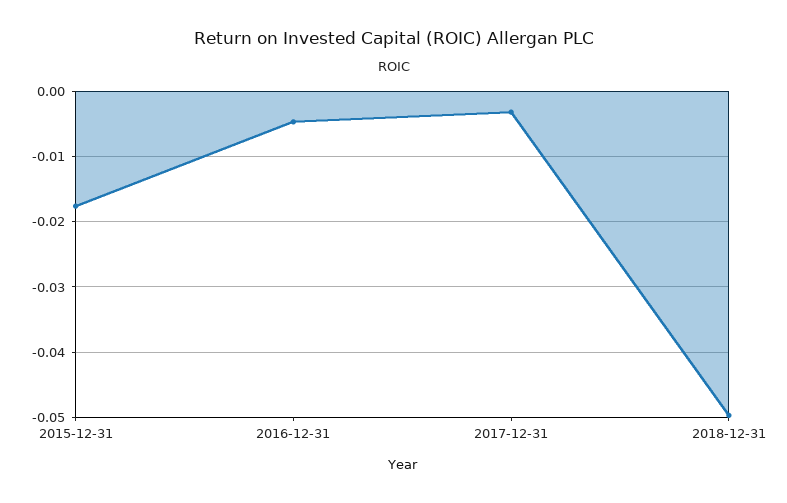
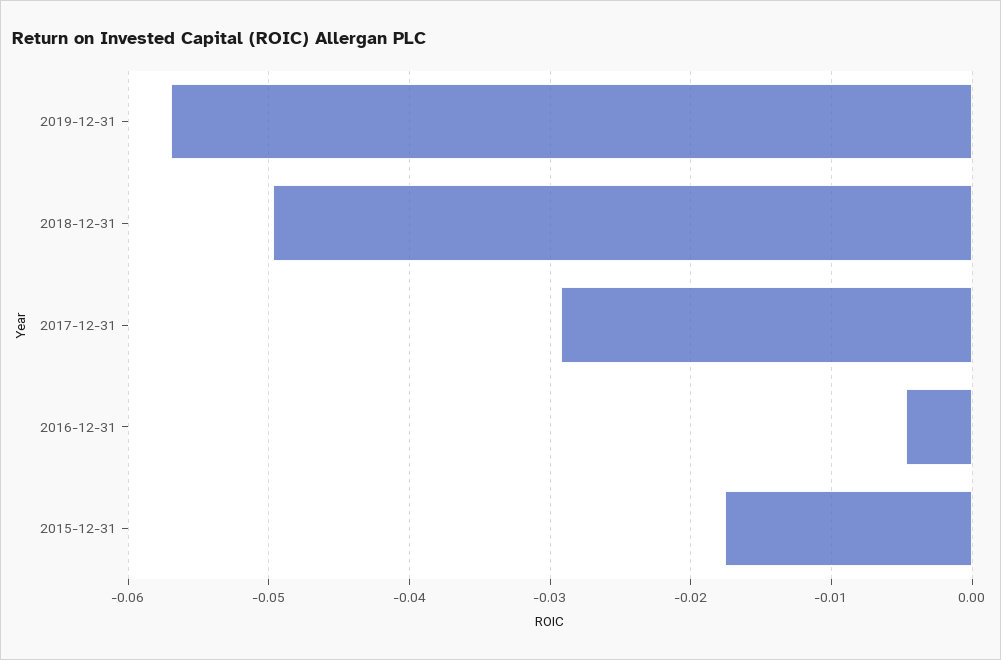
2017-12-31: -0.003 -> -0.029
2019-12-31: none -> -0.057

